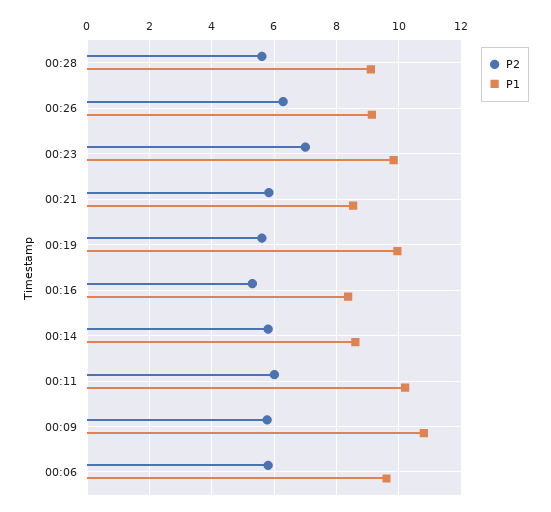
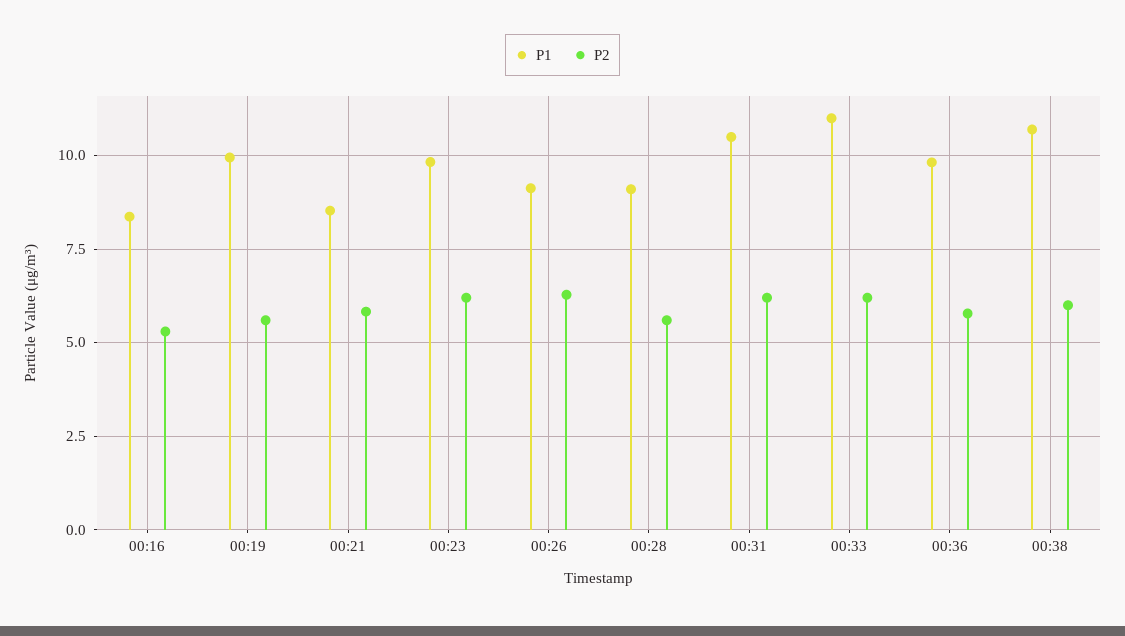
P2, 00:23: 7 -> 6.25
P2, 00:14: 5.8 -> none
P1, 00:14: 8.6 -> none
P2, 00:11: 6 -> none
P1, 00:11: 10.2 -> none
P2, 00:09: 5.8 -> none
P1, 00:09: 10.8 -> none
P2, 00:06: 5.8 -> none
P1, 00:06: 9.6 -> none
P1, 00:31: none -> 10.5
P2, 00:31: none -> 6.25
P1, 00:33: none -> 11
P2, 00:33: none -> 6.25
P1, 00:36: none -> 9.75
P2, 00:36: none -> 5.75
P1, 00:38: none -> 10.75
P2, 00:38: none -> 6

